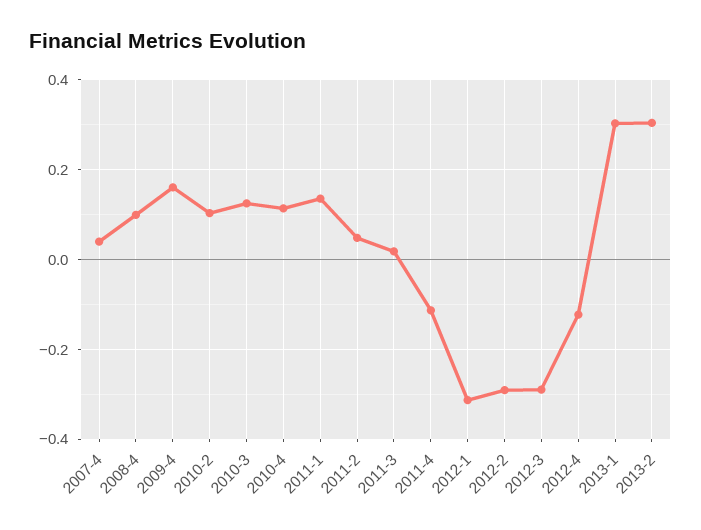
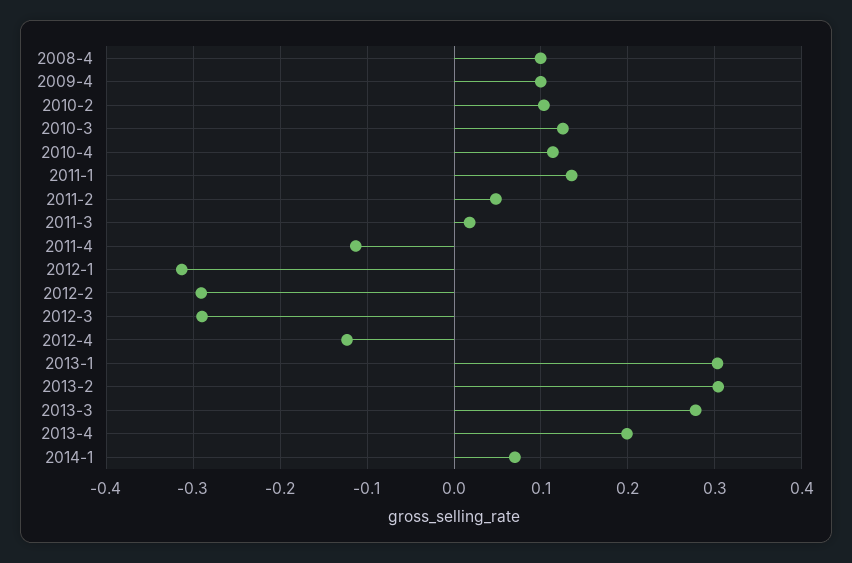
2007-4: 0.04 -> none
2009-4: 0.16 -> 0.1
2013-3: none -> 0.28
2013-4: none -> 0.2
2014-1: none -> 0.07

